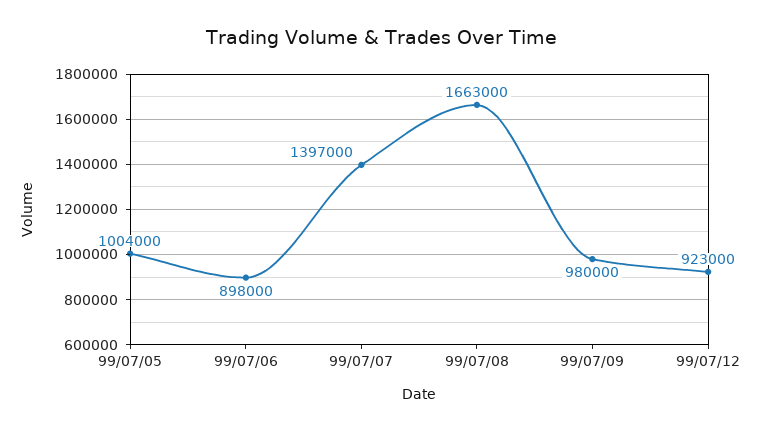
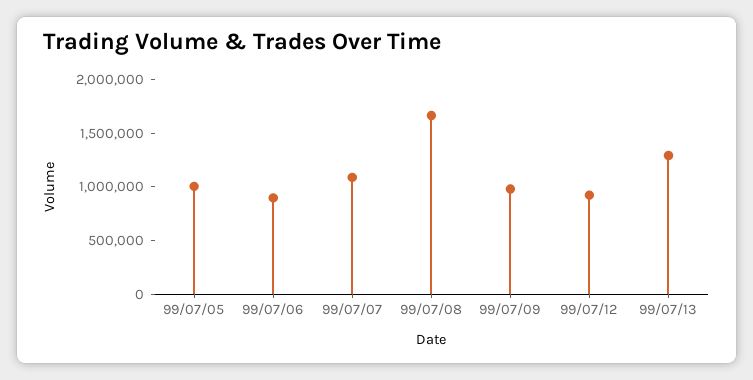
99/07/07: 1397000 -> 1100000
99/07/13: none -> 1300000

